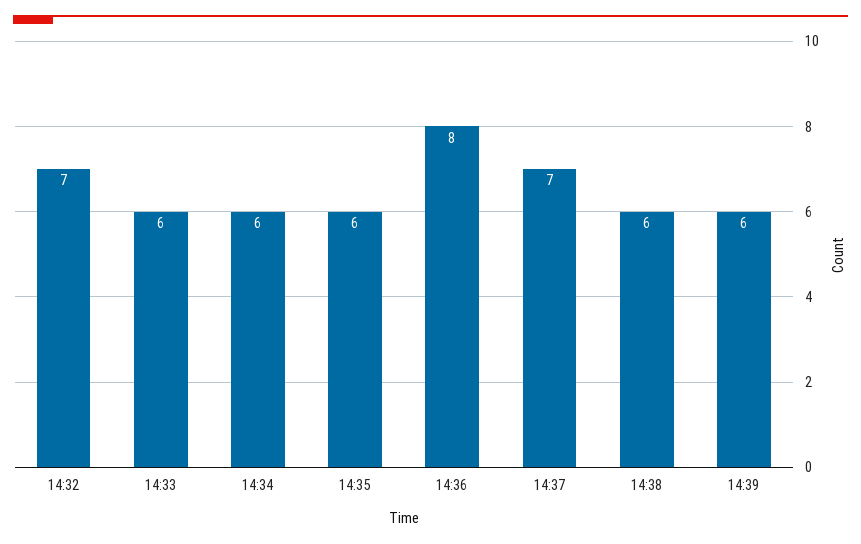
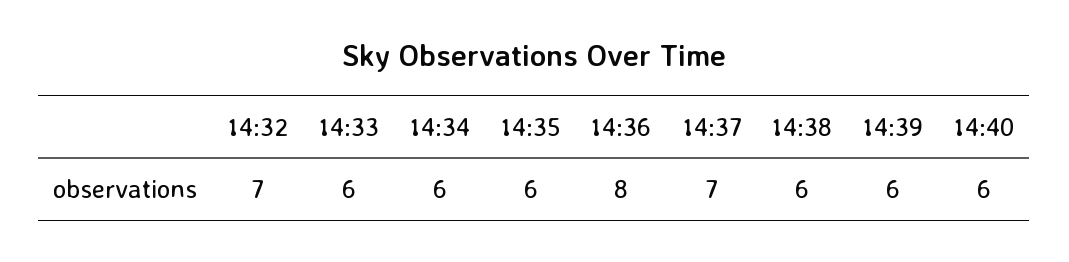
14:40: none -> 6

